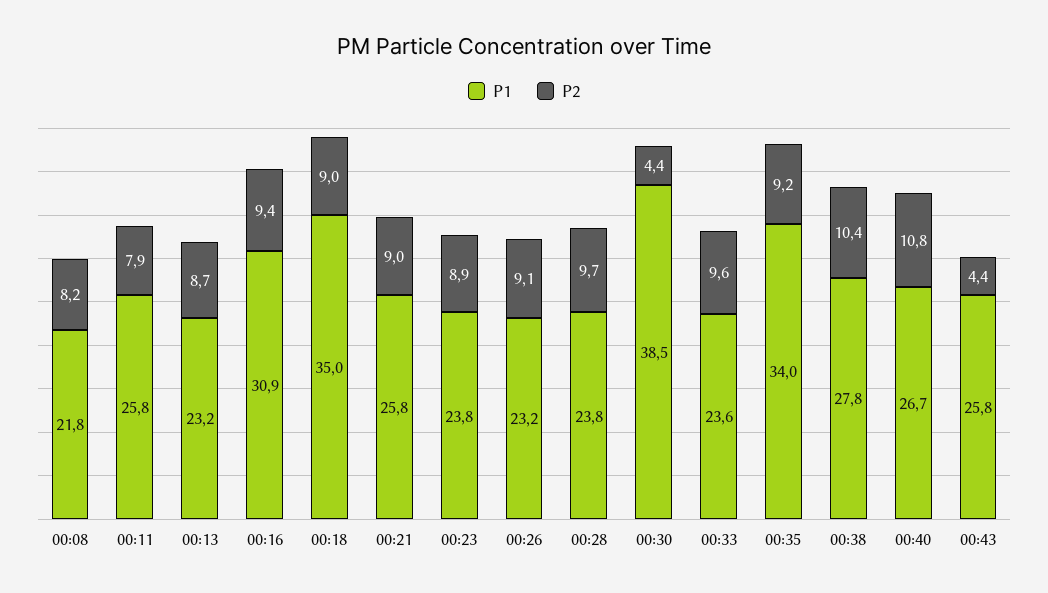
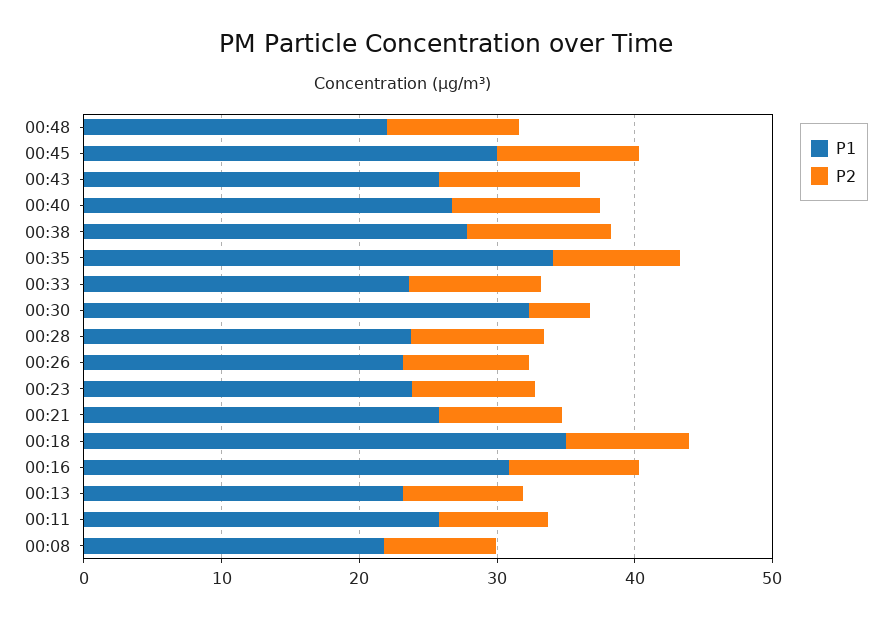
P1, 00:30: 38.5 -> 32
P2, 00:43: 4.4 -> 10
P1, 00:48: none -> 22
P2, 00:48: none -> 10
P1, 00:45: none -> 30
P2, 00:45: none -> 10

